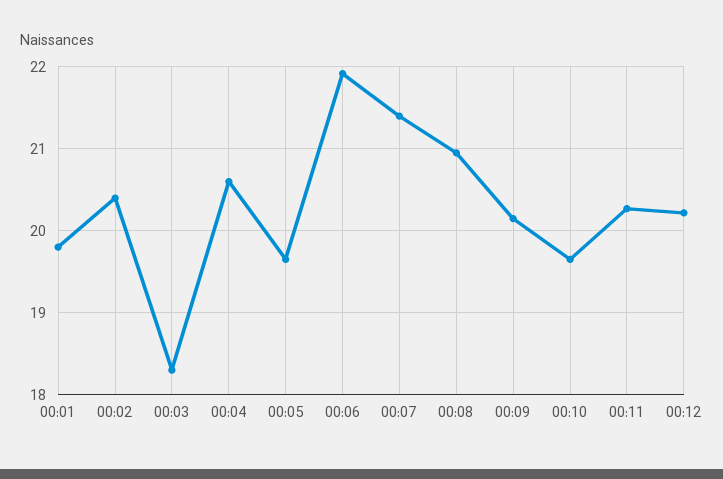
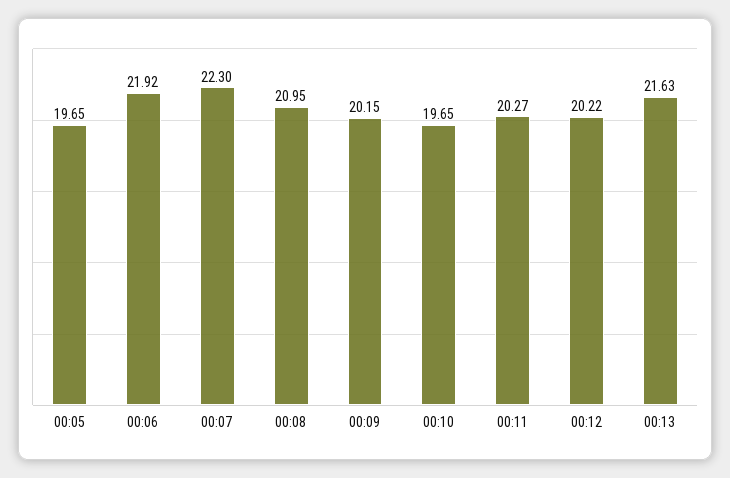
00:01: 19.8 -> none
00:02: 20.4 -> none
00:03: 18.3 -> none
00:04: 20.6 -> none
00:07: 21.4 -> 22.3
00:13: none -> 21.63

